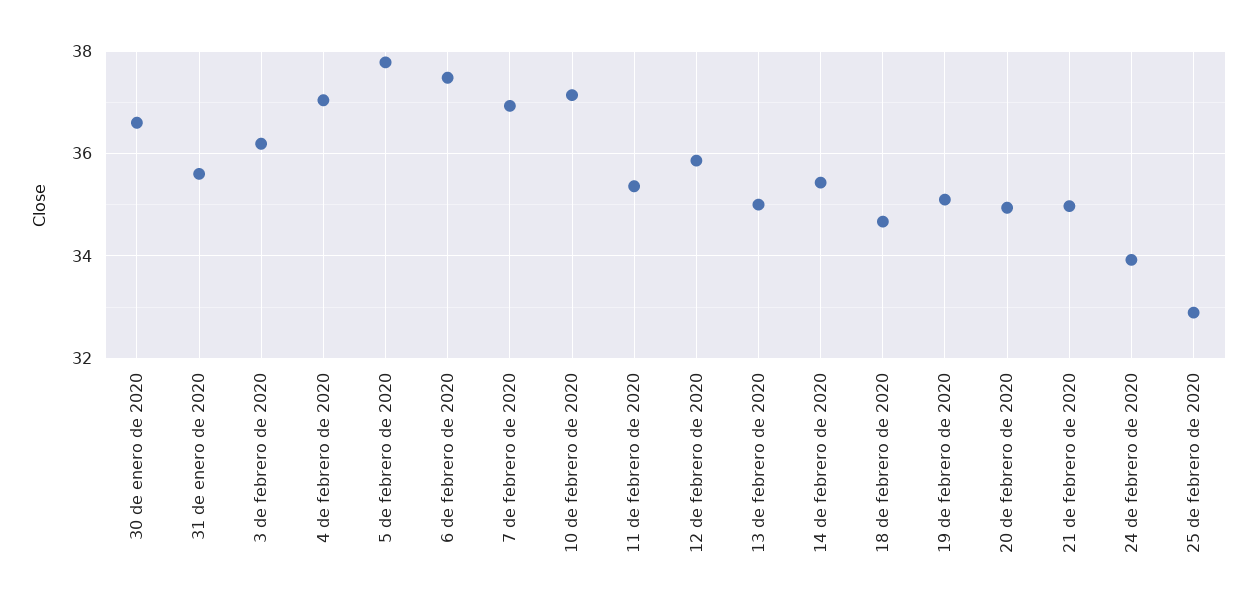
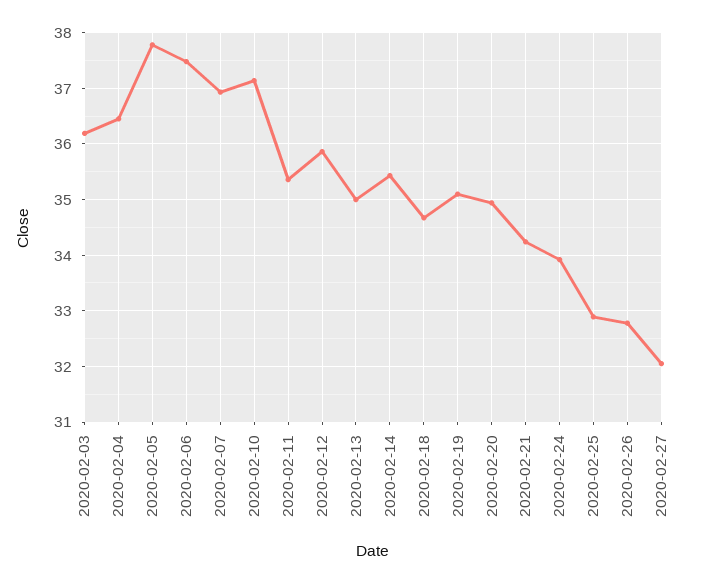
30 de enero de 2020: 36.6 -> none
31 de enero de 2020: 35.6 -> none
4 de febrero de 2020: 37 -> 36.4
21 de febrero de 2020: 35 -> 34.2
2020-02-26: none -> 32.8
2020-02-27: none -> 32

